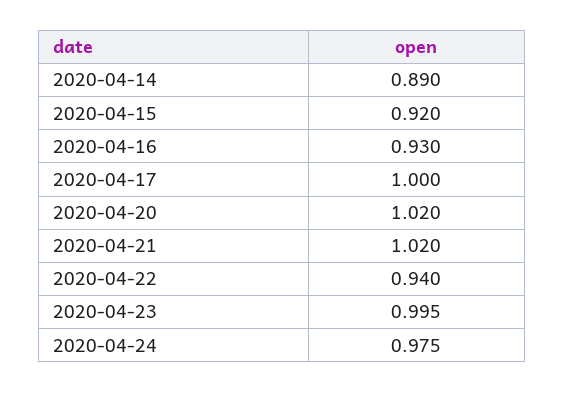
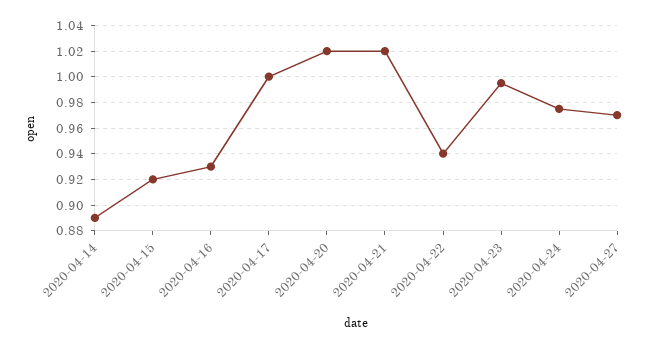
2020-04-27: none -> 0.97

